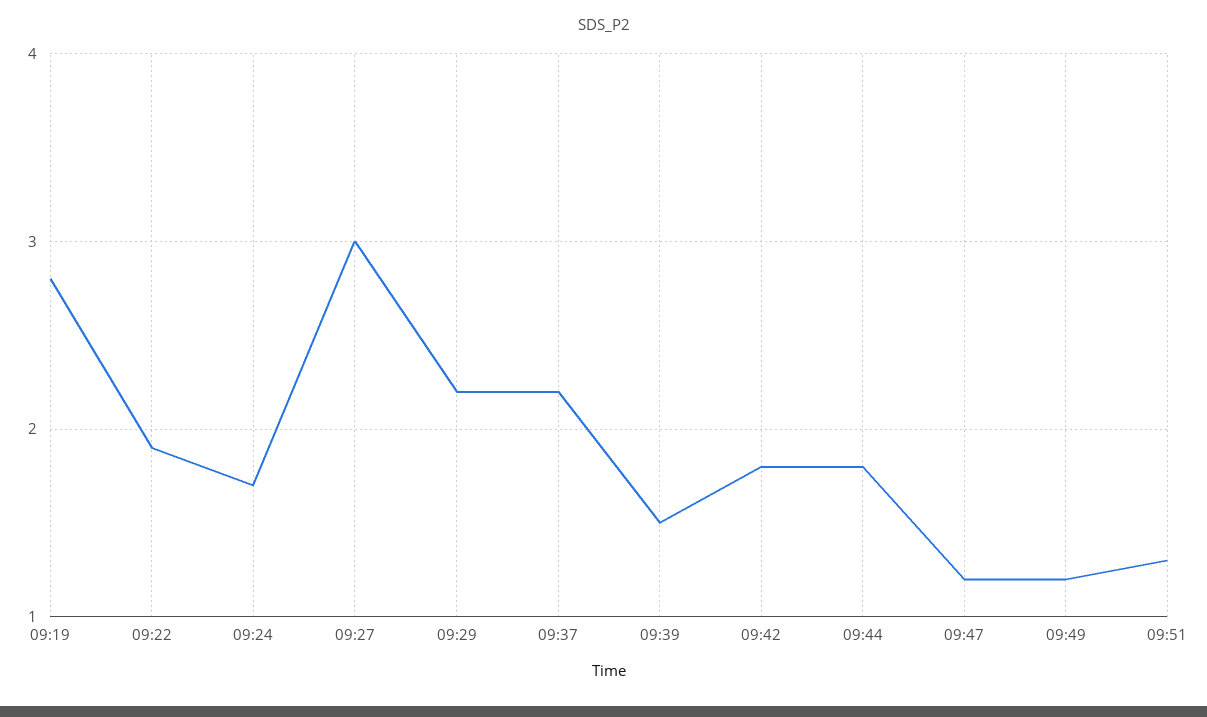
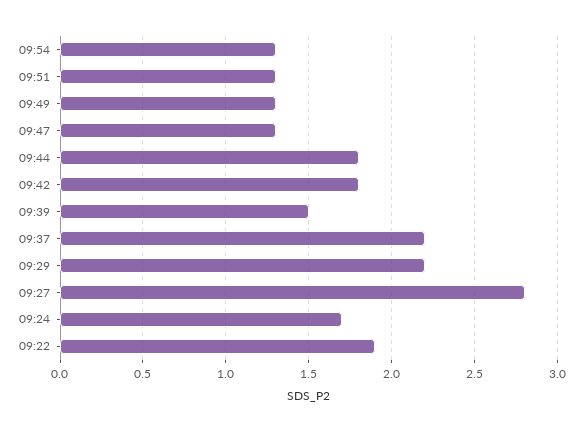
09:19: 2.8 -> none
09:27: 3 -> 2.8
09:47: 1.2 -> 1.3
09:49: 1.2 -> 1.3
09:54: none -> 1.3

